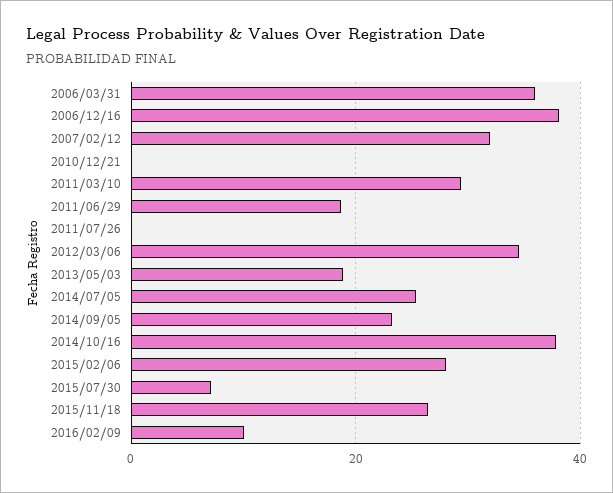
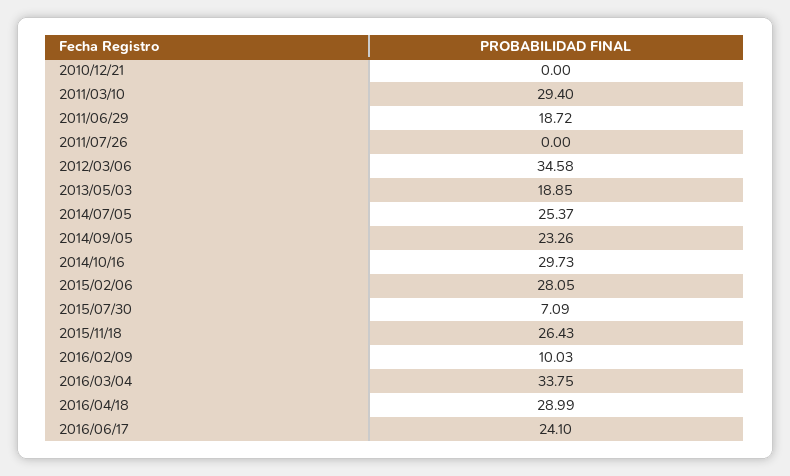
2006/03/31: 36 -> none
2006/12/16: 38 -> none
2007/02/12: 32 -> none
2014/10/16: 38 -> 29.73
2016/03/04: none -> 33.75
2016/04/18: none -> 28.99
2016/06/17: none -> 24.1

